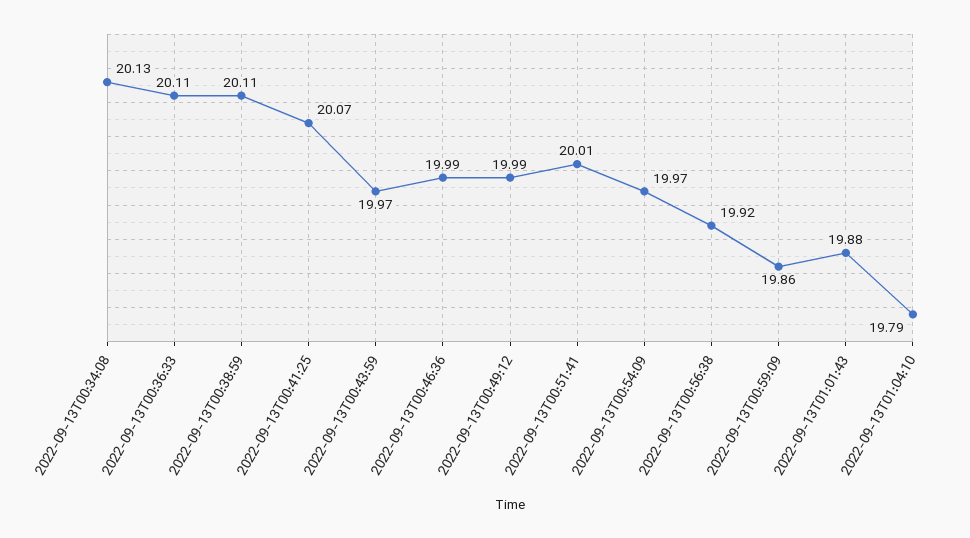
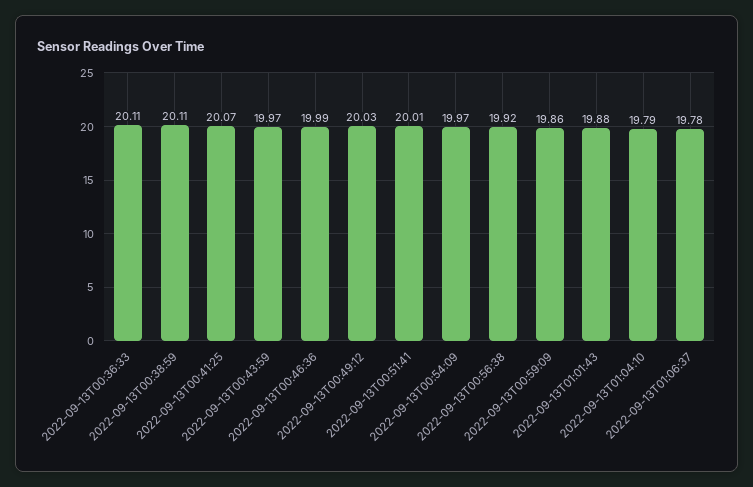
2022-09-13T00:34:08: 20.13 -> none
2022-09-13T00:49:12: 19.99 -> 20.03
2022-09-13T01:06:37: none -> 19.78

